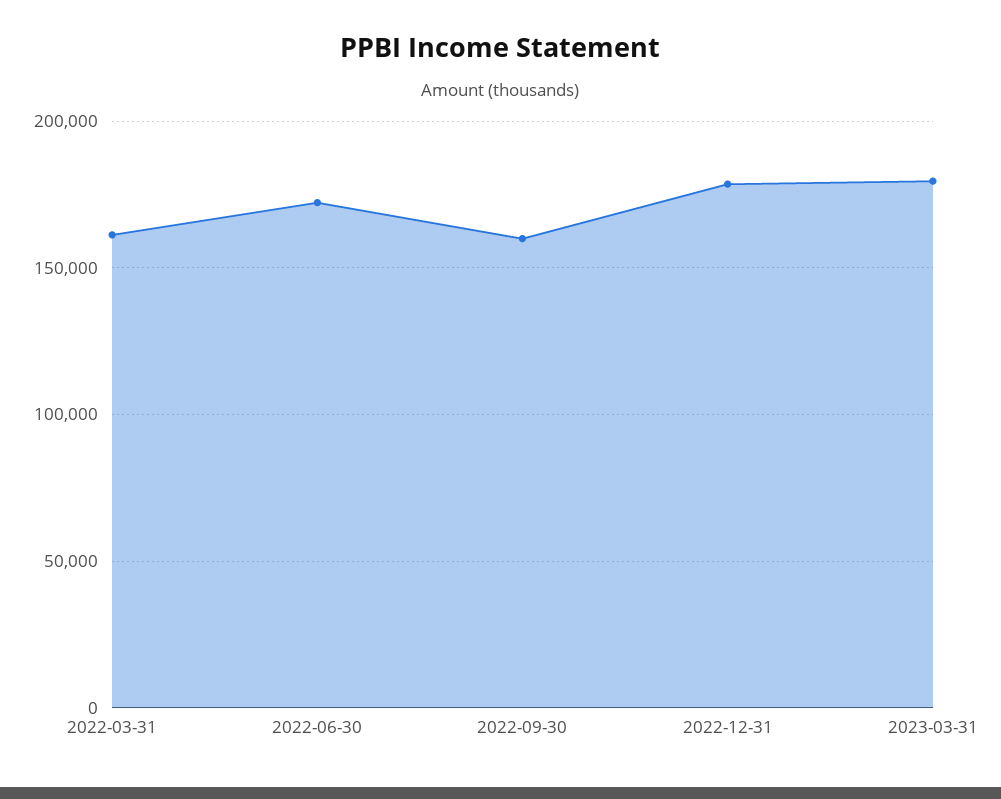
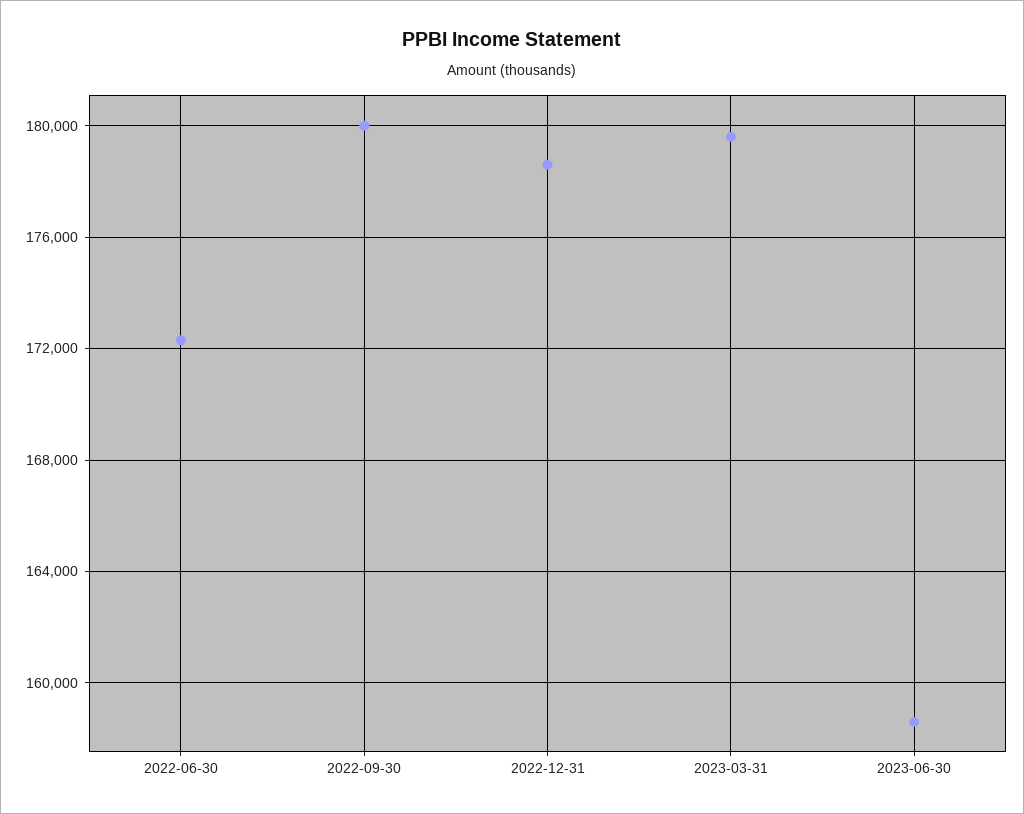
2022-03-31: 160000 -> none
2022-09-30: 160000 -> 180000
2023-06-30: none -> 158500

